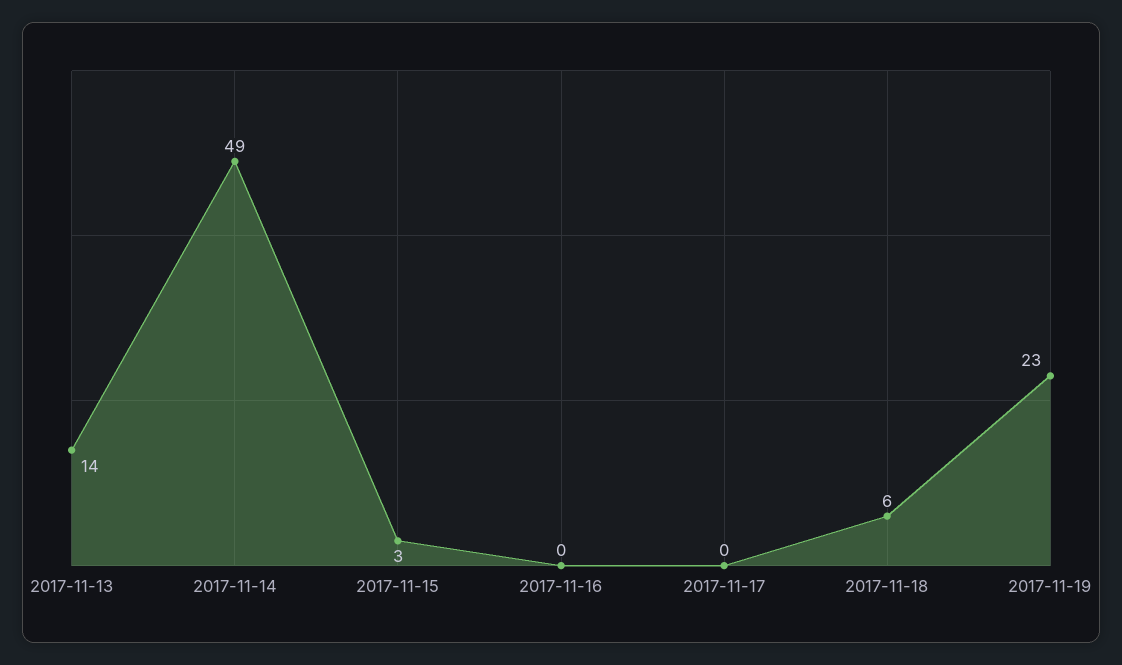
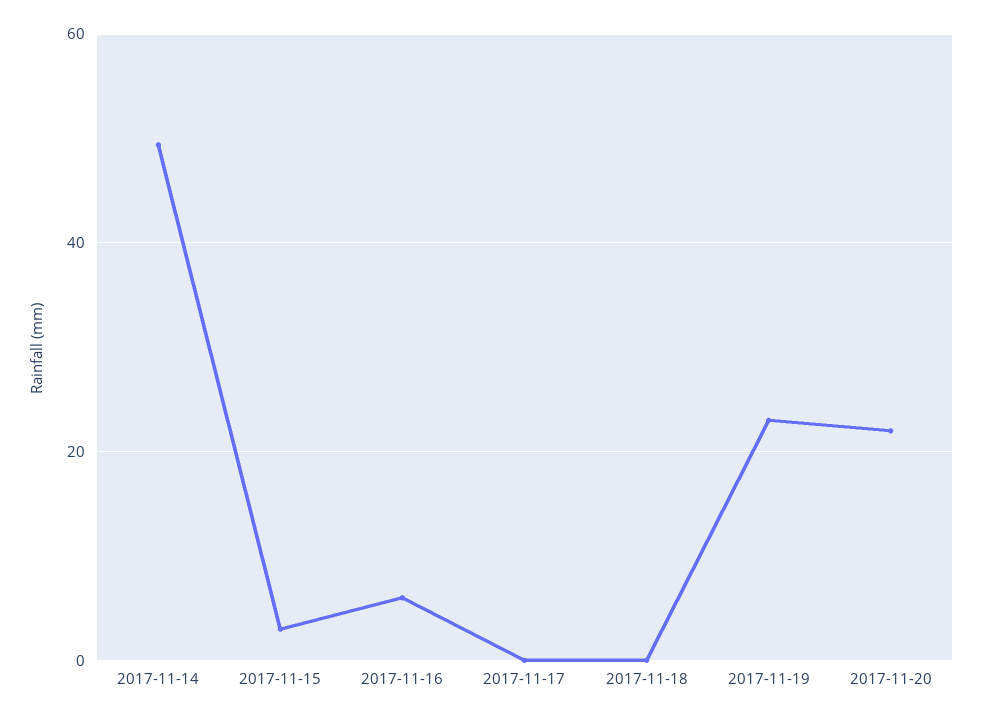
2017-11-13: 14 -> none
2017-11-16: 0 -> 6
2017-11-18: 6 -> 0
2017-11-20: none -> 22

